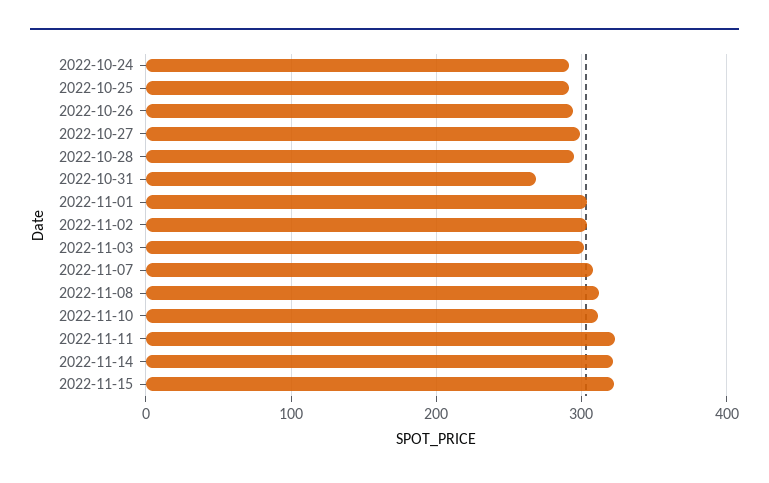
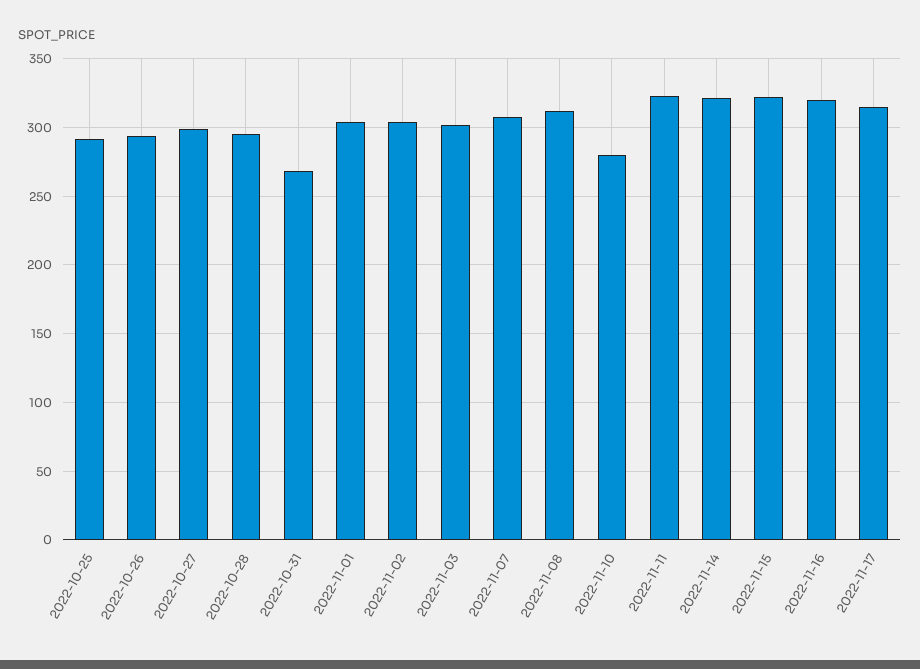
2022-10-24: 290 -> none
2022-11-10: 310 -> 280
2022-11-16: none -> 320
2022-11-17: none -> 315

